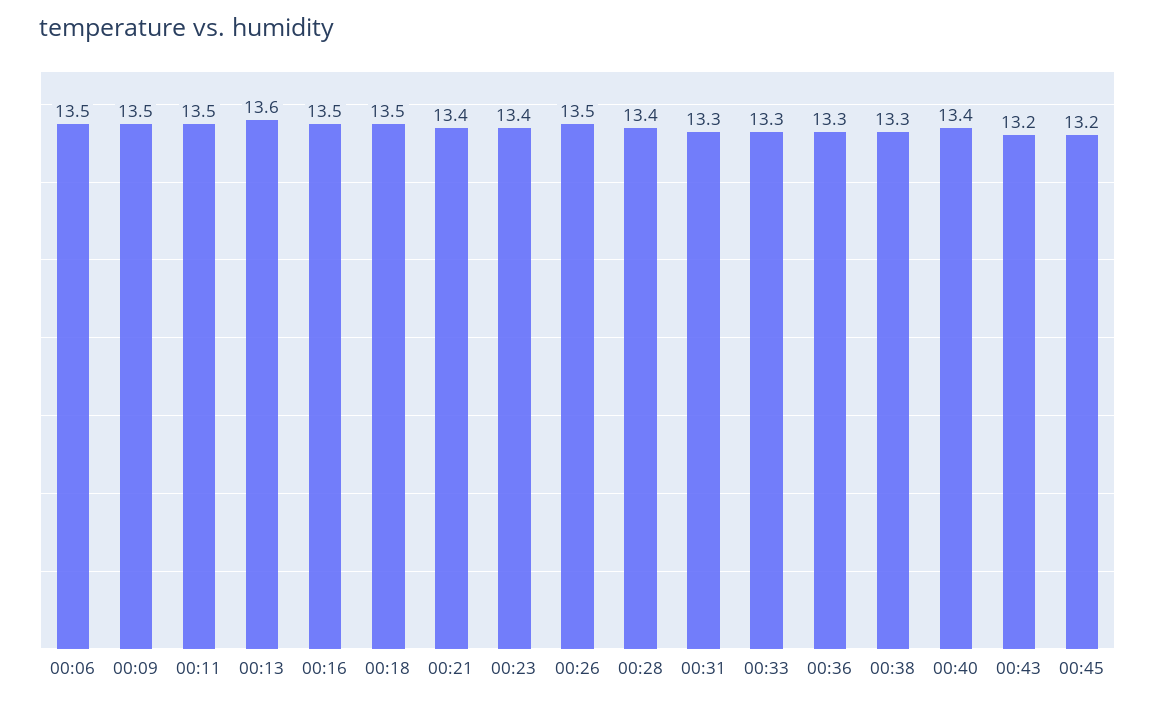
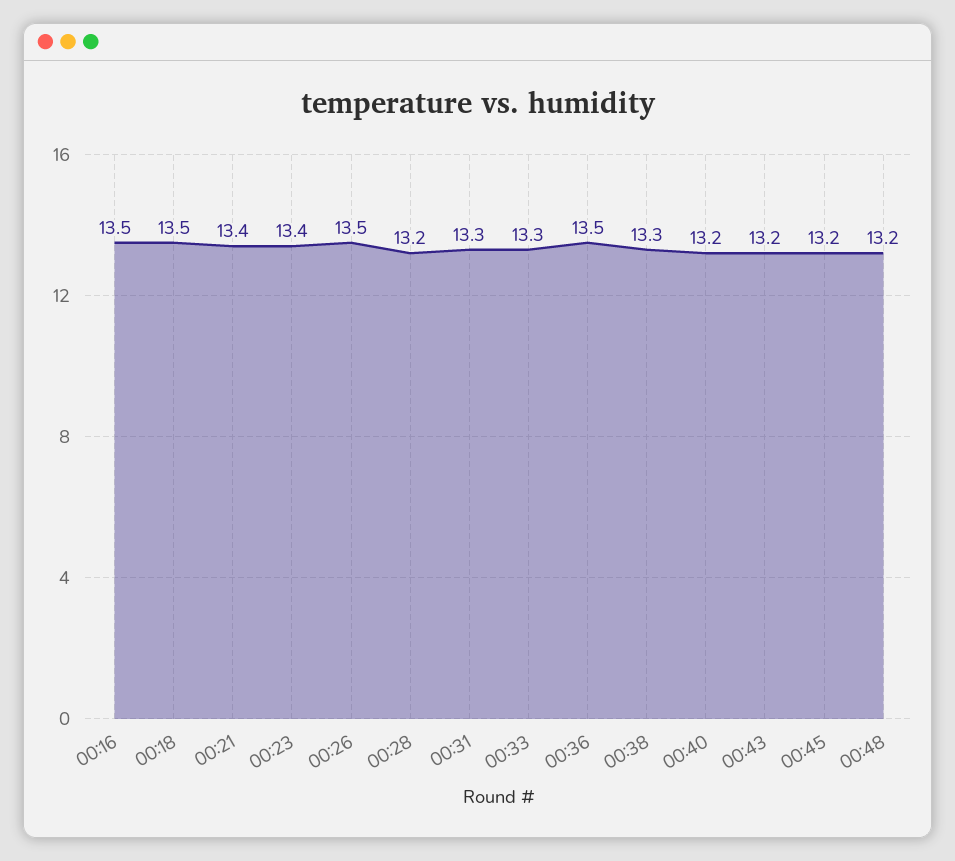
00:06: 13.5 -> none
00:09: 13.5 -> none
00:11: 13.5 -> none
00:13: 13.6 -> none
00:28: 13.4 -> 13.2
00:36: 13.3 -> 13.5
00:40: 13.4 -> 13.2
00:48: none -> 13.2

